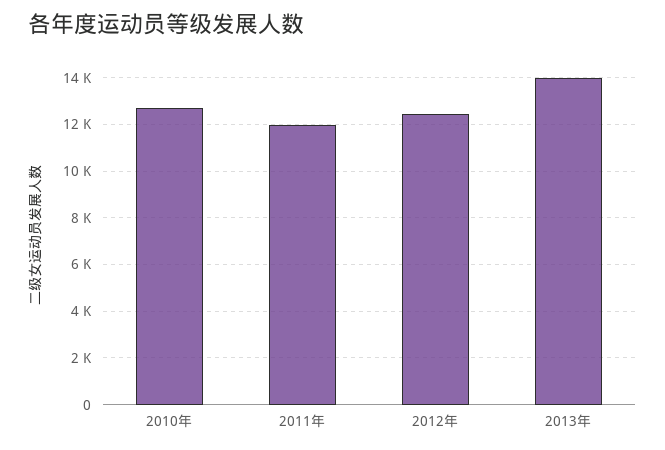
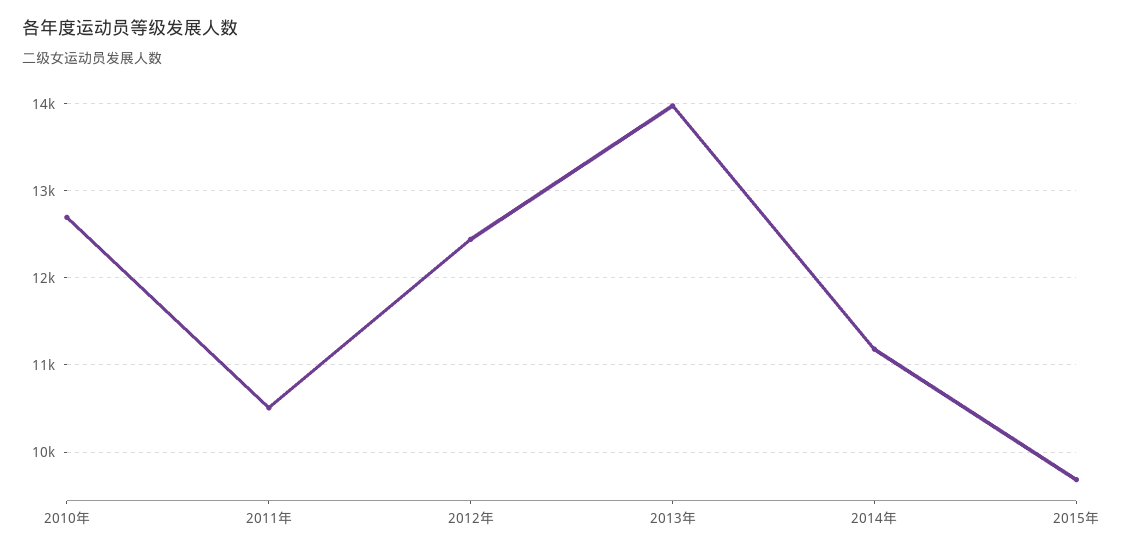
2011年: 12000 -> 10500
2014年: none -> 11200
2015年: none -> 9700

